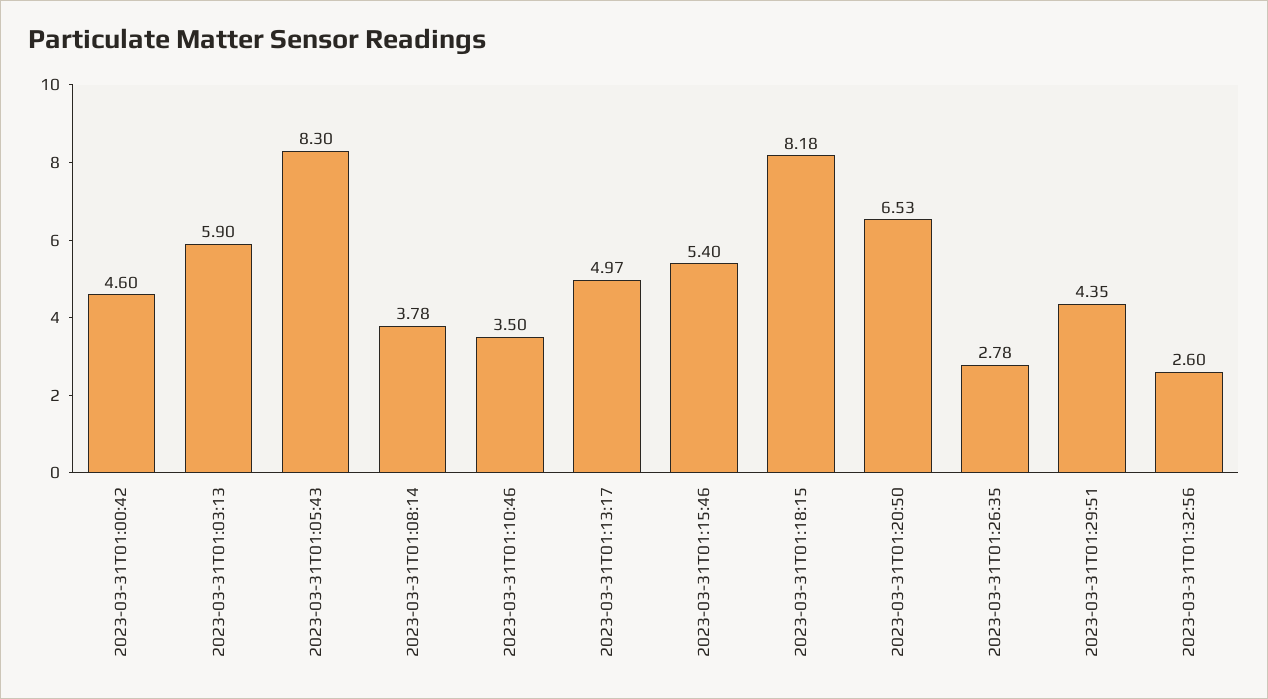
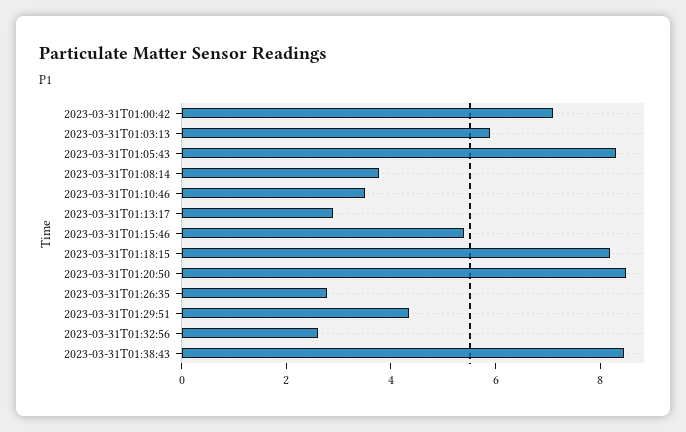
2023-03-31T01:00:42: 4.6 -> 7
2023-03-31T01:13:17: 4.97 -> 3
2023-03-31T01:20:50: 6.53 -> 8.5
2023-03-31T01:38:43: none -> 8.5

